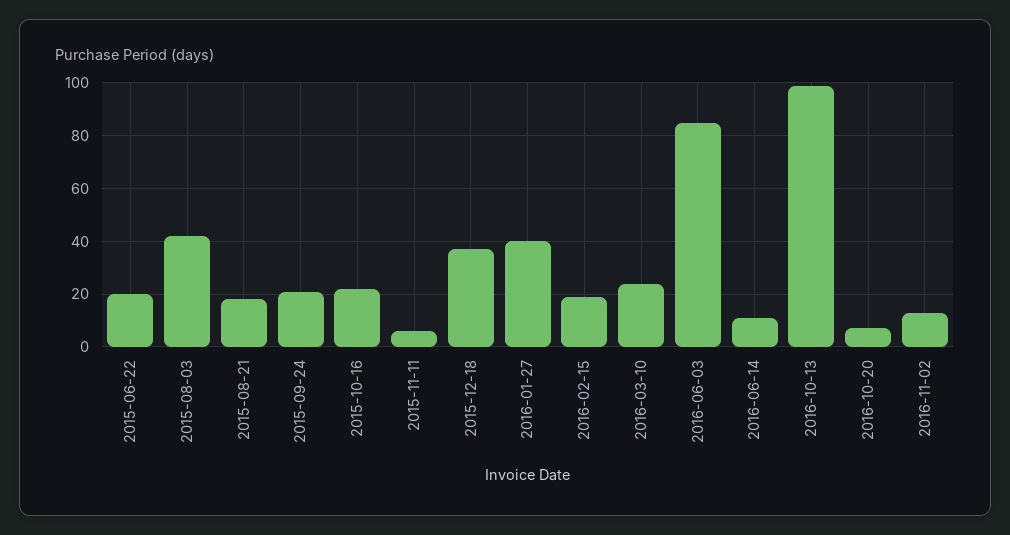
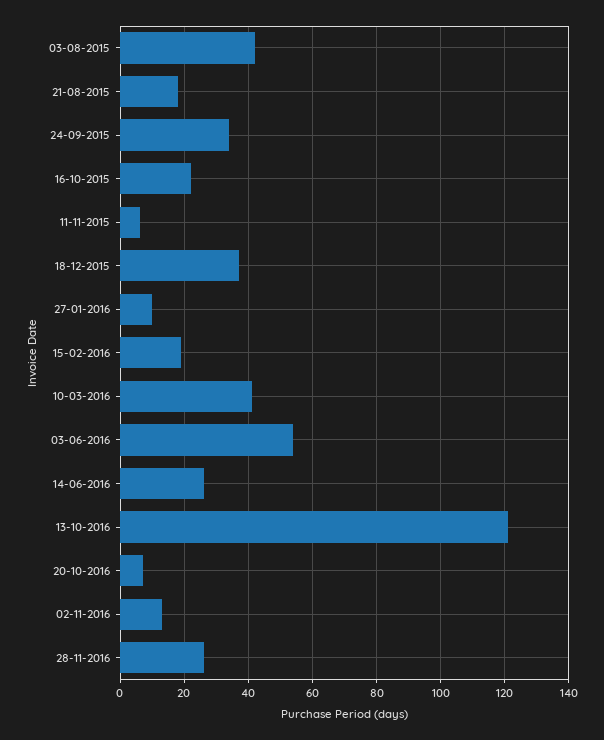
2015-06-22: 20 -> none
2015-09-24: 20 -> 35
2016-01-27: 40 -> 10
2016-03-10: 25 -> 40
2016-06-03: 85 -> 55
2016-06-14: 10 -> 25
2016-10-13: 100 -> 120
28-11-2016: none -> 25

